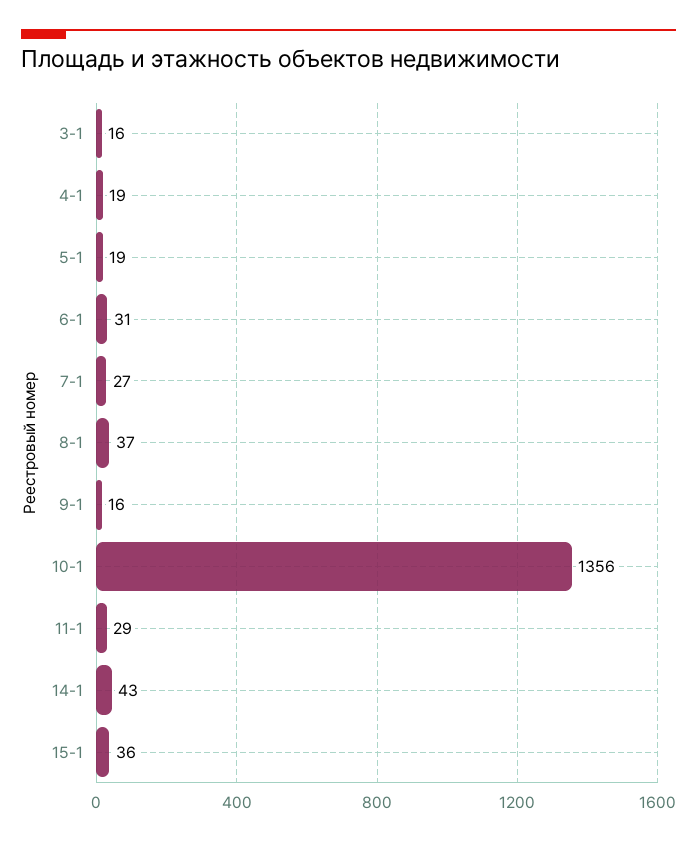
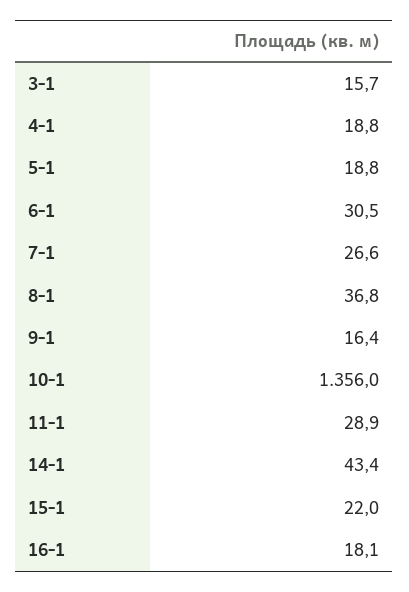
15-1: 36 -> 22
16-1: none -> 18.1

